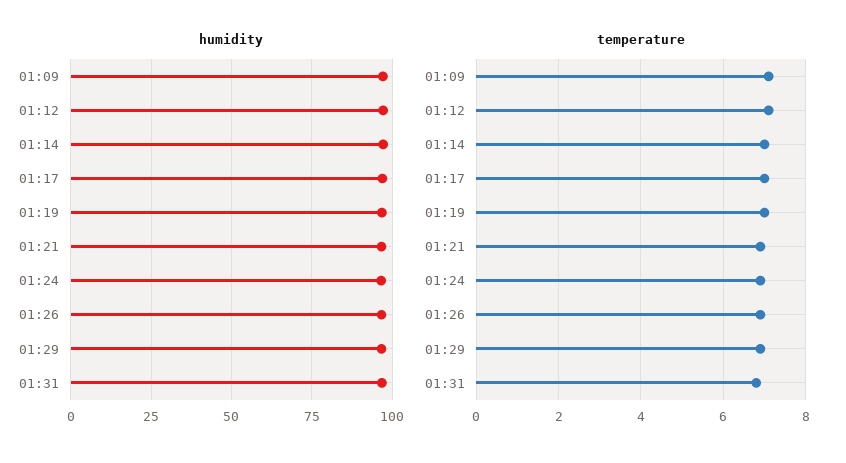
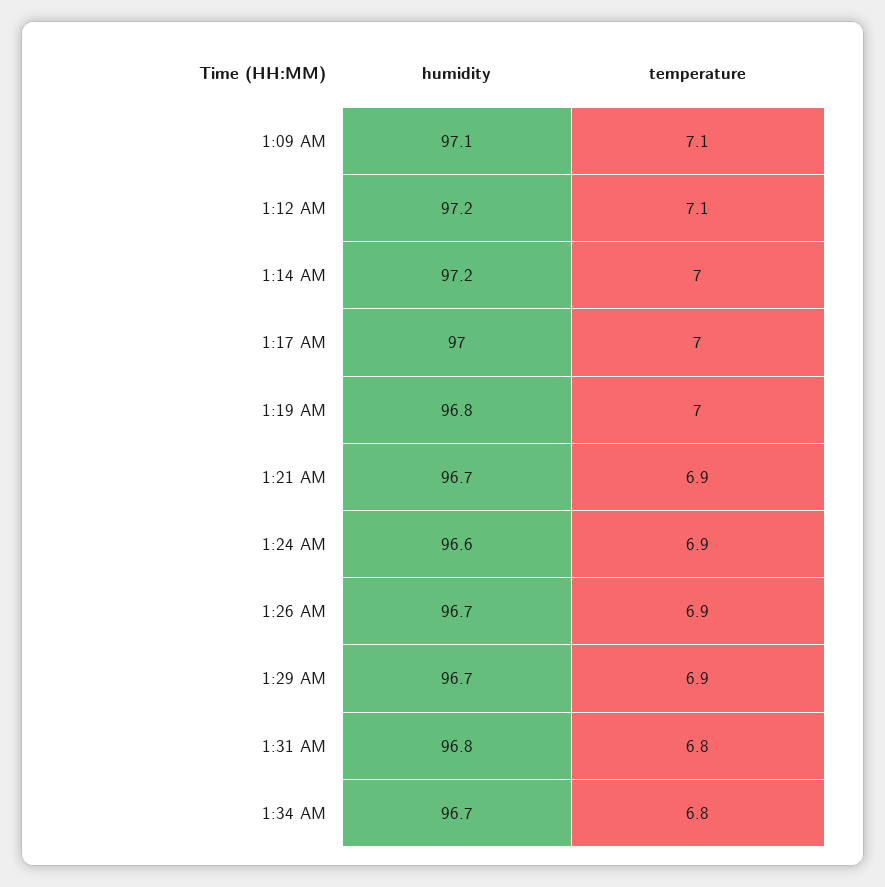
humidity, 1:34 AM: none -> 96.7
temperature, 1:34 AM: none -> 6.8

